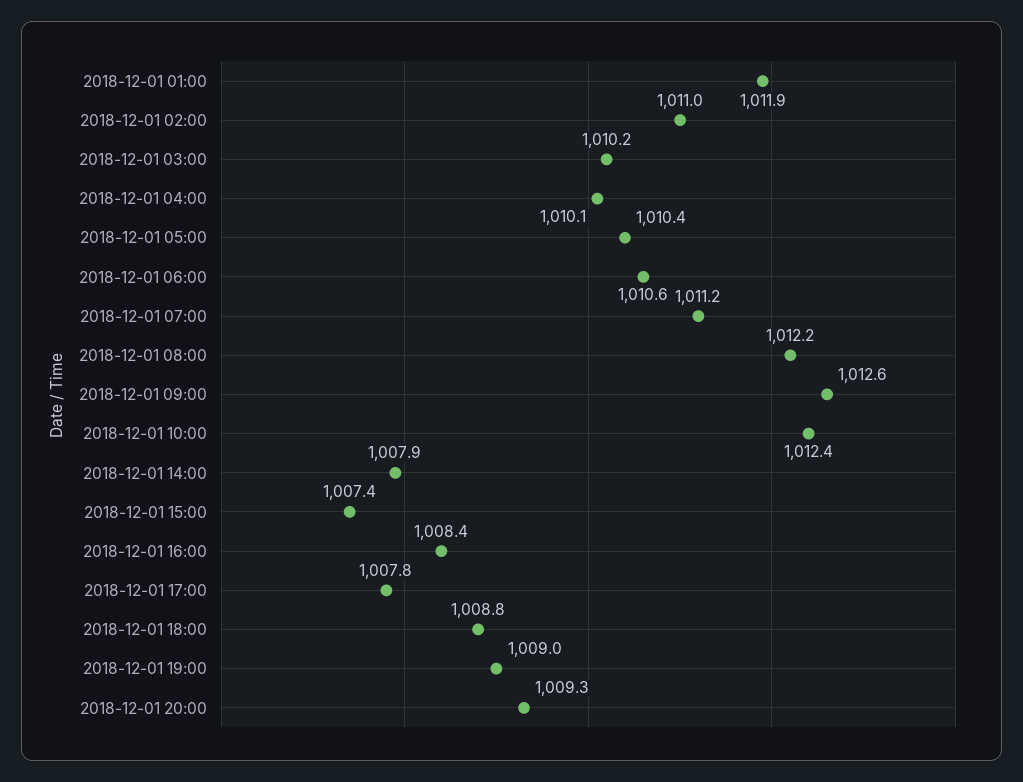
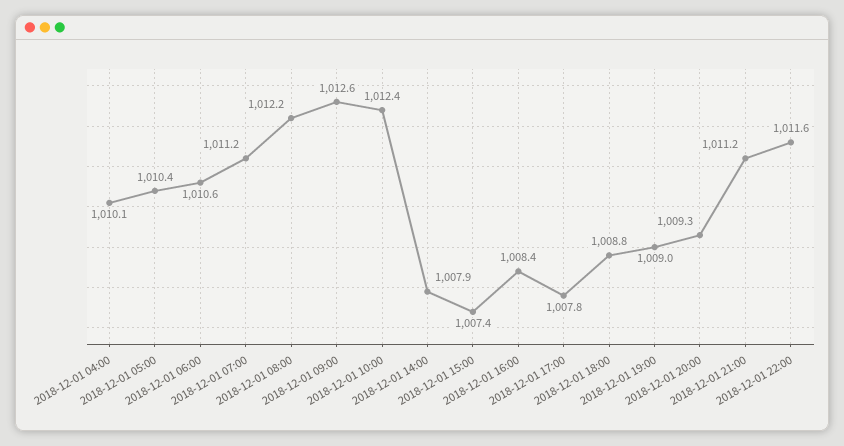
2018-12-01 01:00: 1011.9 -> none
2018-12-01 02:00: 1011 -> none
2018-12-01 03:00: 1010.2 -> none
2018-12-01 21:00: none -> 1011.2
2018-12-01 22:00: none -> 1011.6

